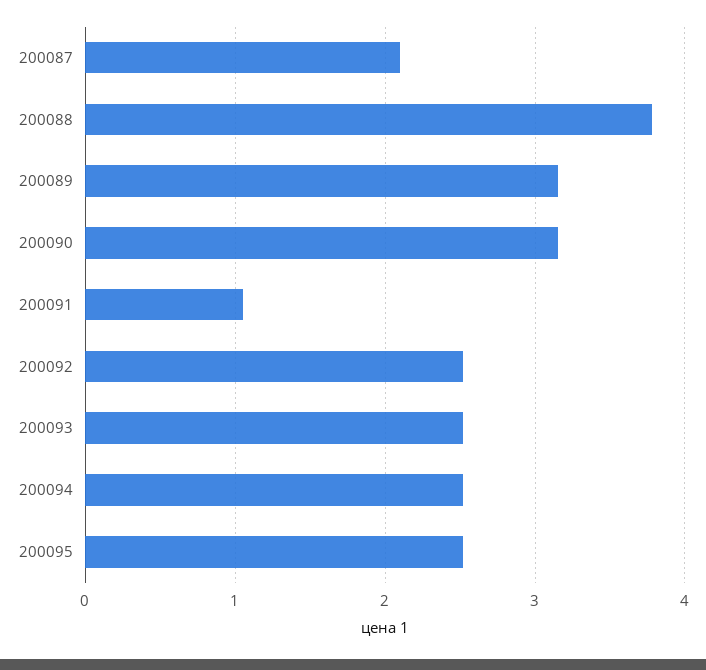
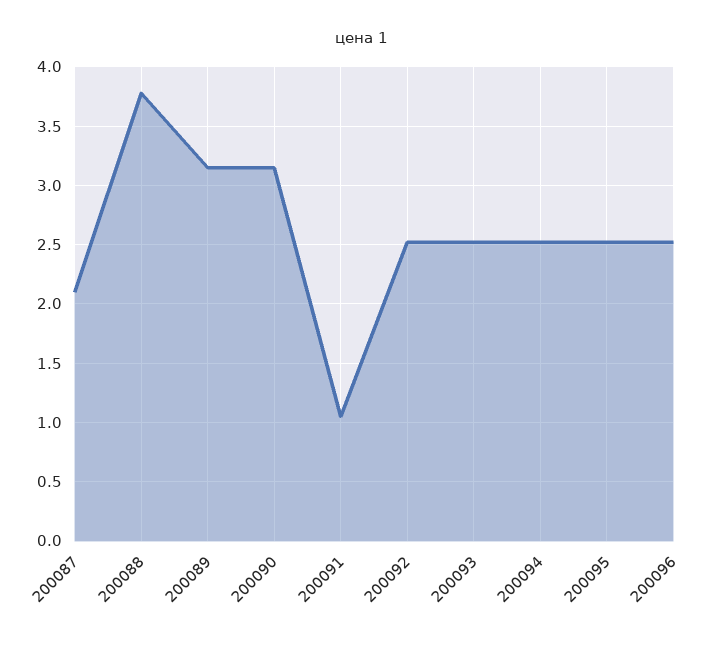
200096: none -> 2.5

